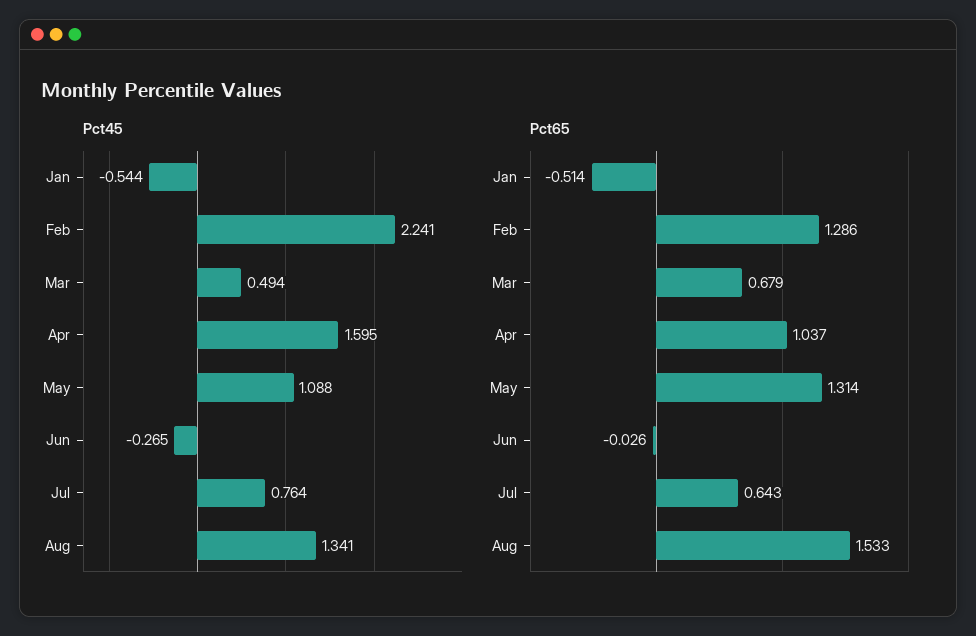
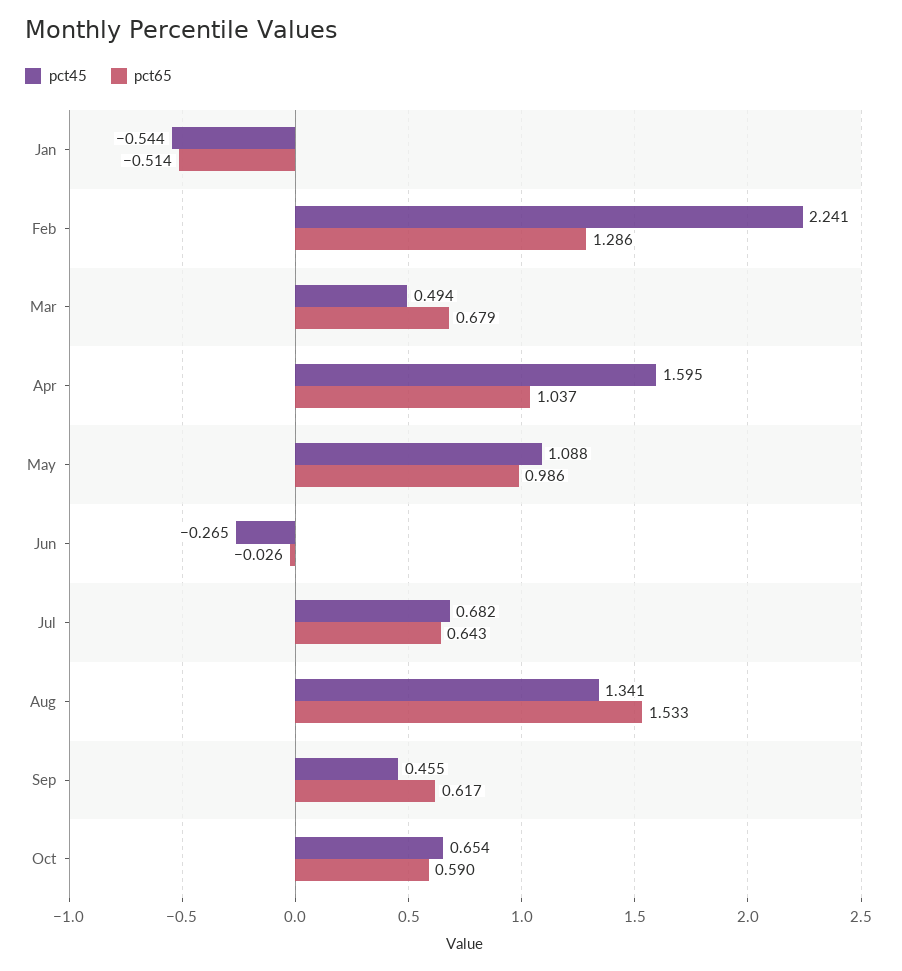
Pct45, Jul: 0.764 -> 0.682
Pct65, May: 1.314 -> 0.986
Pct45, Sep: none -> 0.455
Pct65, Sep: none -> 0.617
Pct45, Oct: none -> 0.654
Pct65, Oct: none -> 0.59

